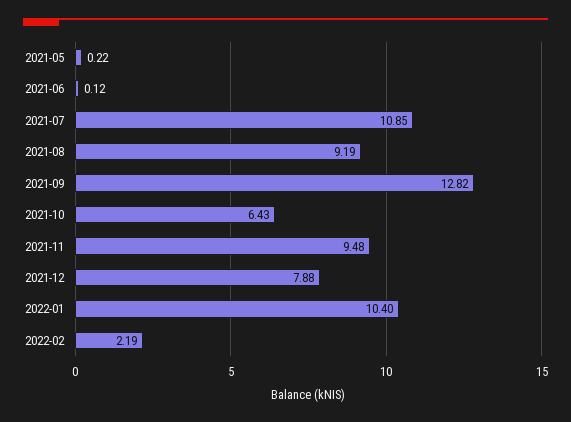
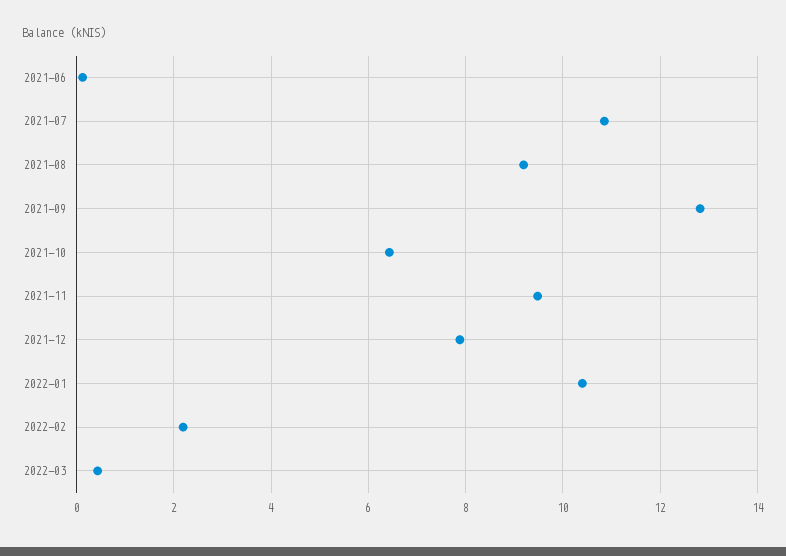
2021-05: 0.22 -> none
2022-03: none -> 0.4

